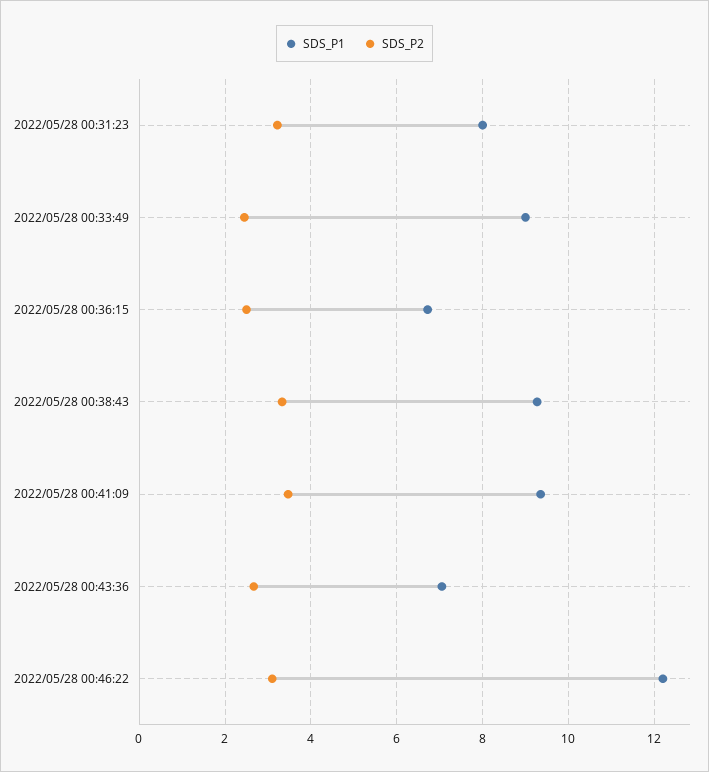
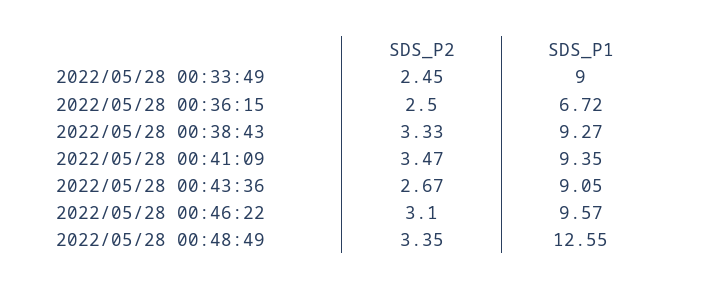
SDS_P1, 2022/05/28 00:31:23: 8 -> none
SDS_P2, 2022/05/28 00:31:23: 3.2 -> none
SDS_P1, 2022/05/28 00:43:36: 7 -> 9.05
SDS_P1, 2022/05/28 00:46:22: 12.2 -> 9.57
SDS_P2, 2022/05/28 00:48:49: none -> 3.35
SDS_P1, 2022/05/28 00:48:49: none -> 12.55

